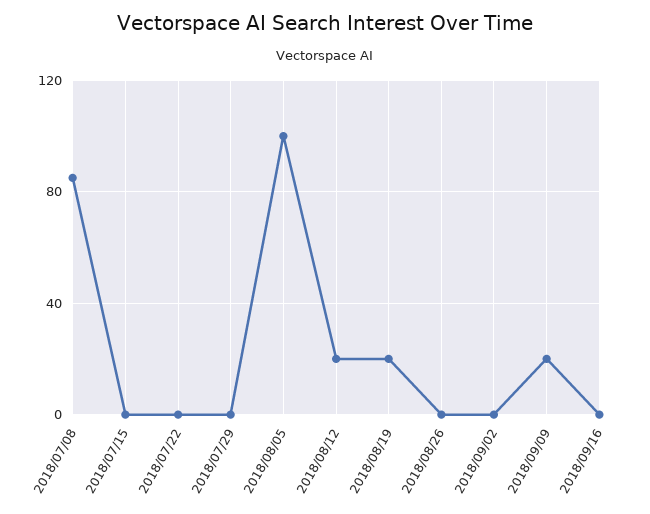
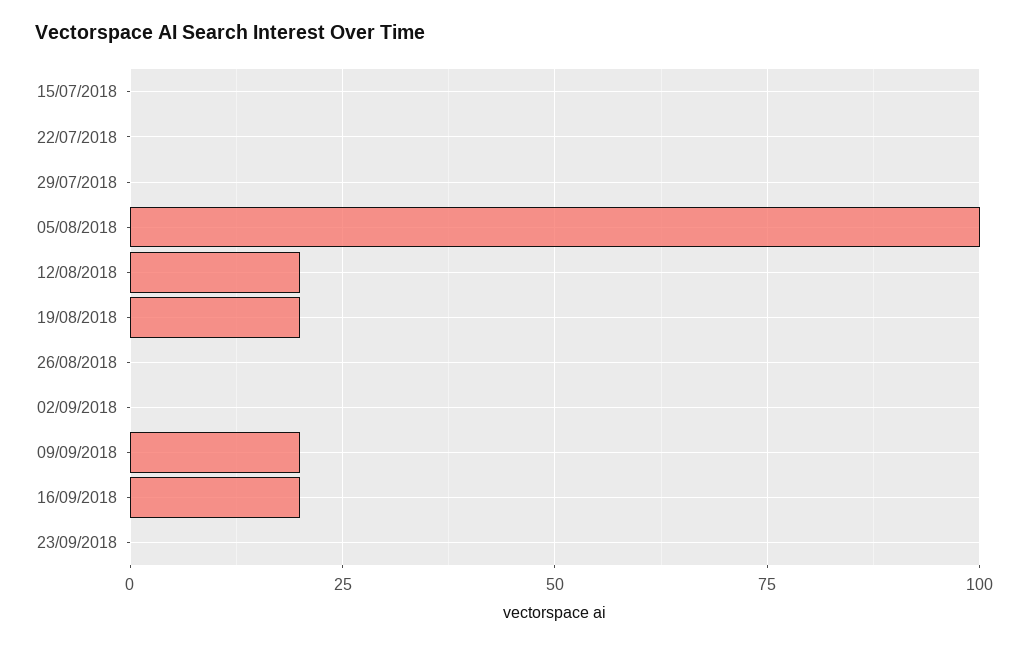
2018/07/08: 85 -> none
2018/09/16: 0 -> 20
23/09/2018: none -> 0

